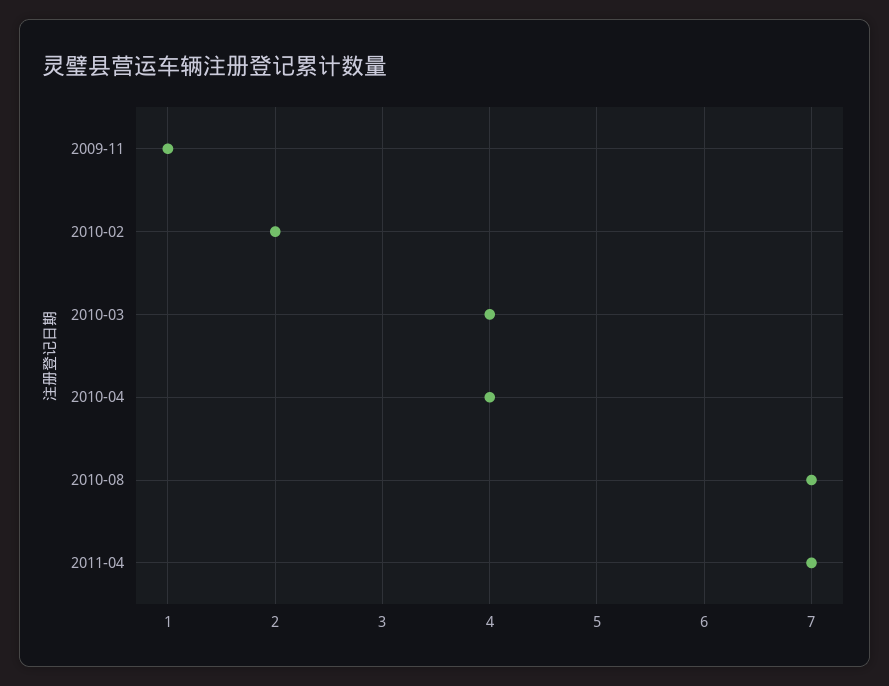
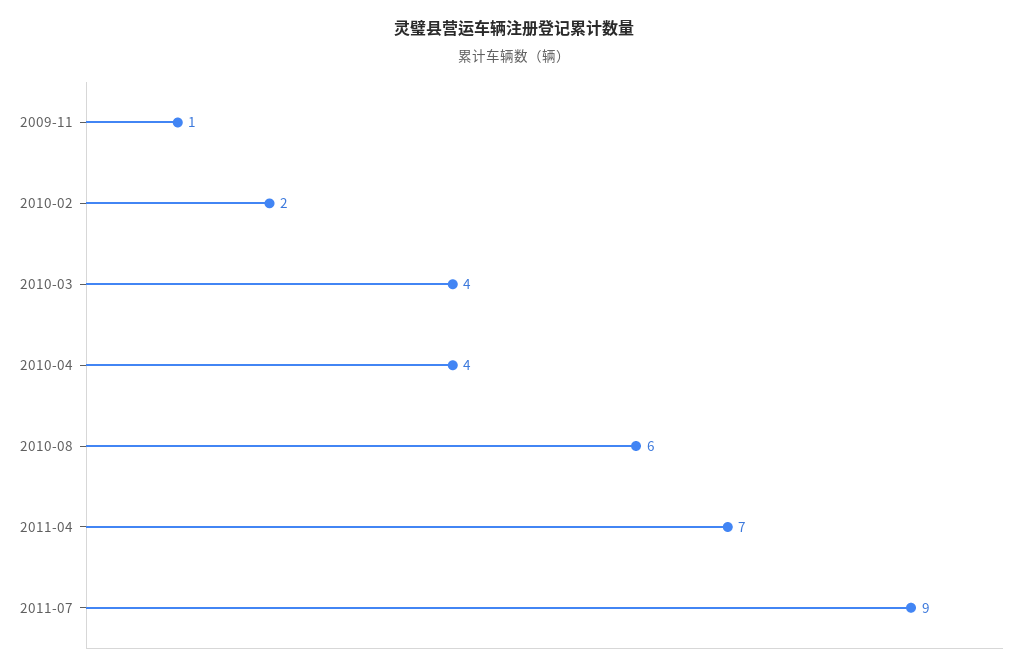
2010-08: 7 -> 6
2011-07: none -> 9

